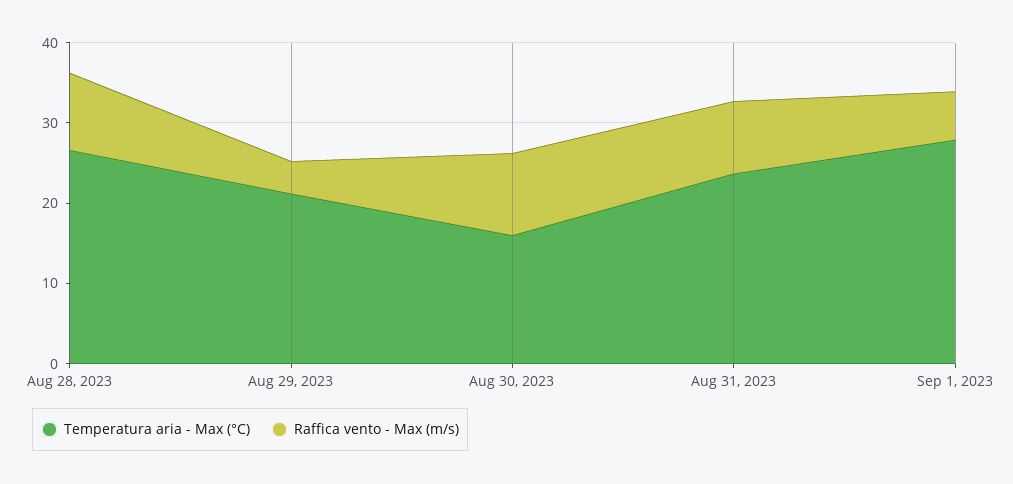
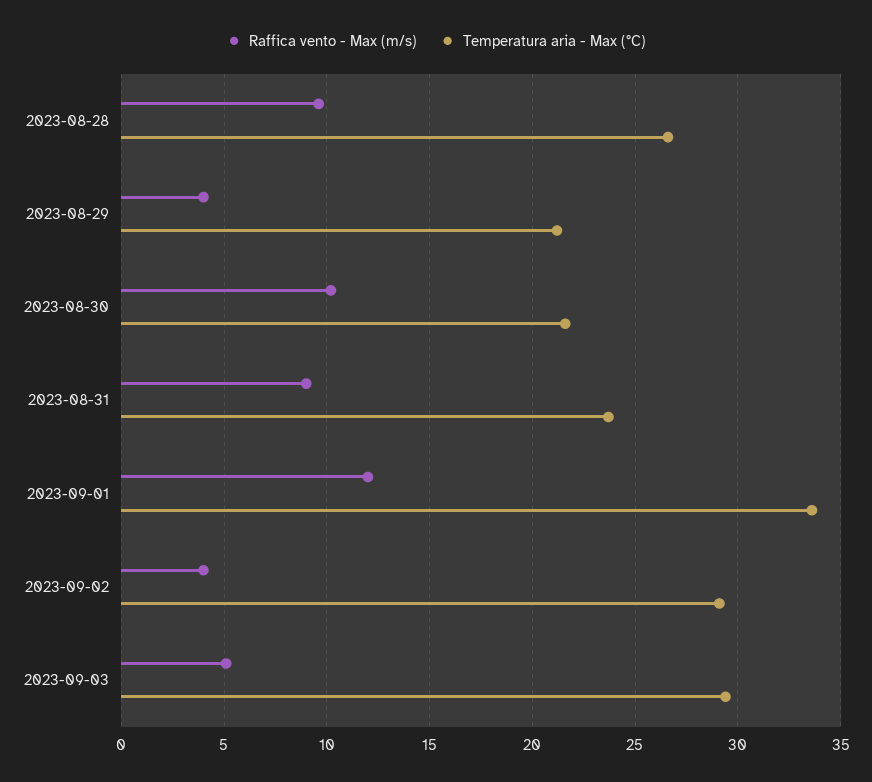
Temperatura aria - Max (°C), Aug 30, 2023: 16 -> 21.5
Temperatura aria - Max (°C), Sep 1, 2023: 28 -> 33.5
Raffica vento - Max (m/s), Sep 1, 2023: 6 -> 12
Raffica vento - Max (m/s), 2023-09-02: none -> 4
Temperatura aria - Max (°C), 2023-09-02: none -> 29
Raffica vento - Max (m/s), 2023-09-03: none -> 5
Temperatura aria - Max (°C), 2023-09-03: none -> 29.5

